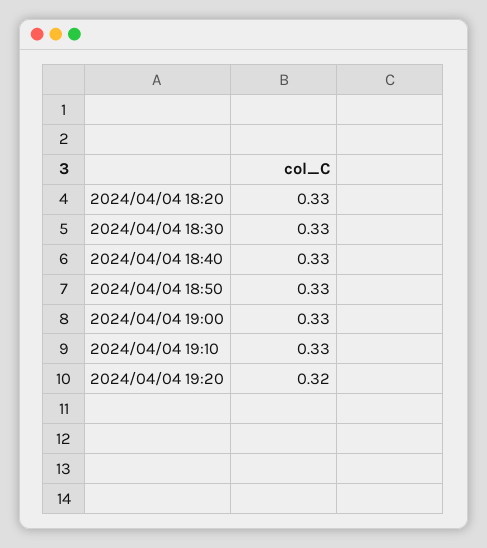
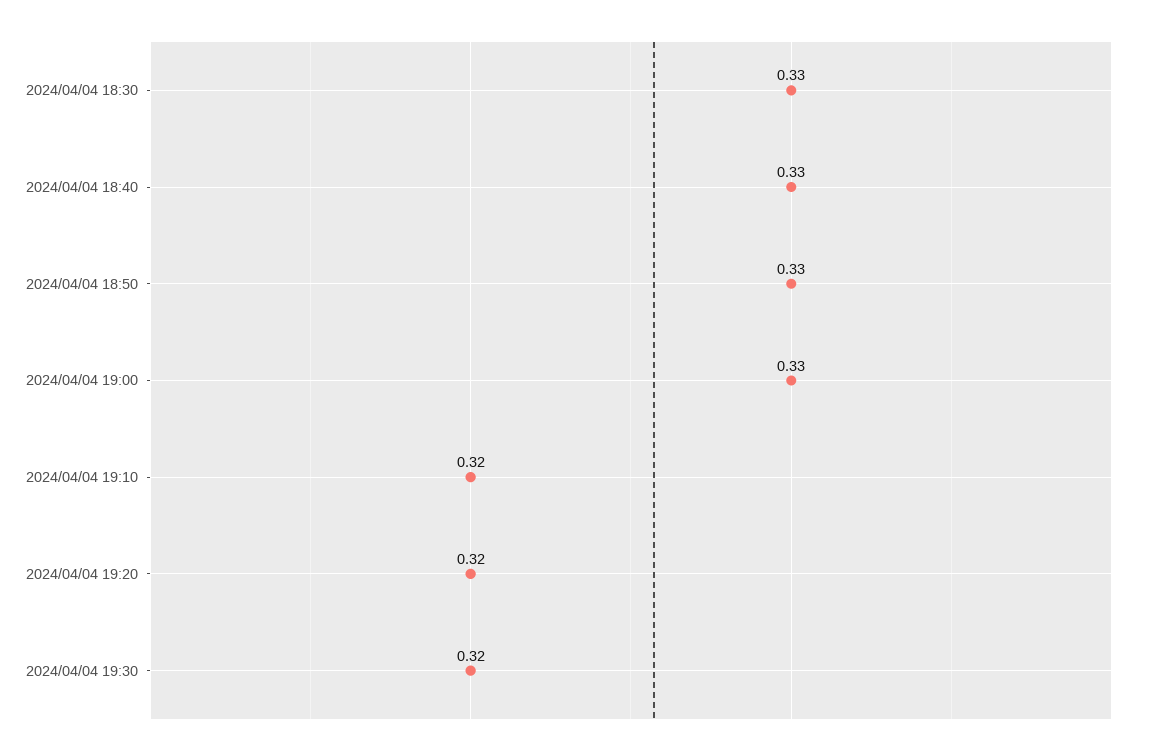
2024/04/04 18:20: 0.33 -> none
2024/04/04 19:10: 0.33 -> 0.32
2024/04/04 19:30: none -> 0.32

